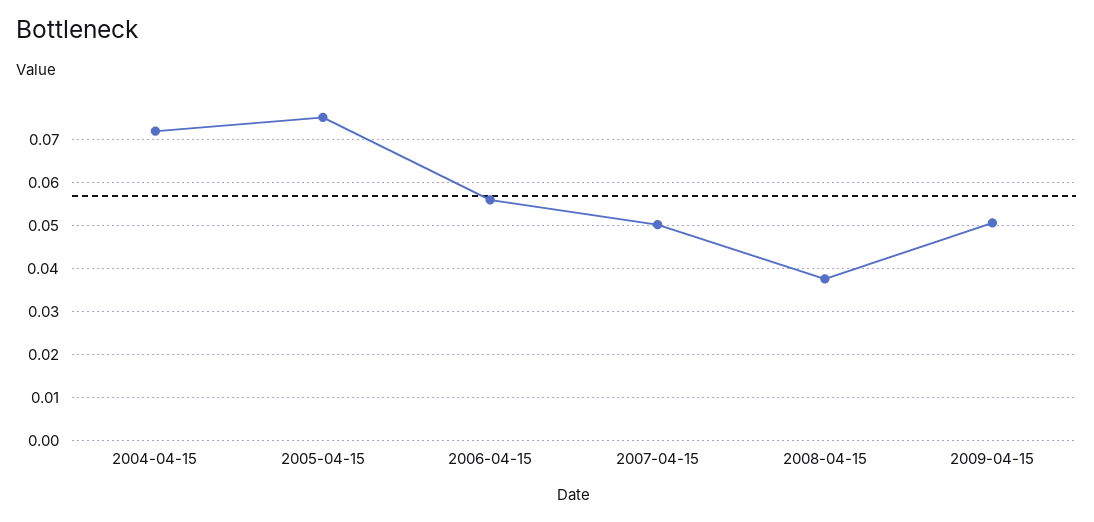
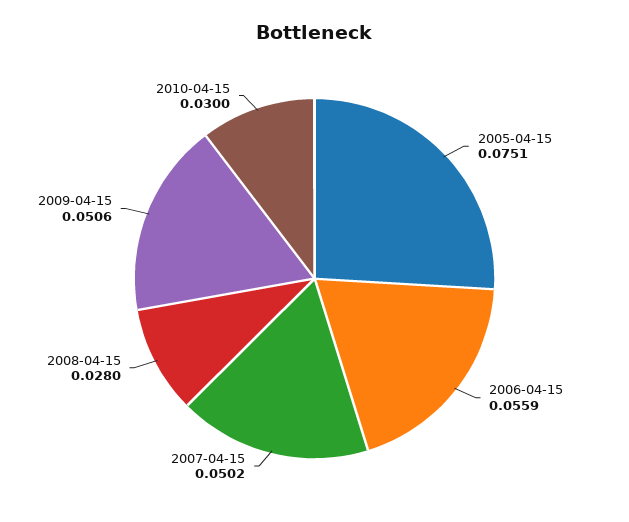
2004-04-15: 0.072 -> none
2008-04-15: 0.038 -> 0.028
2010-04-15: none -> 0.03

